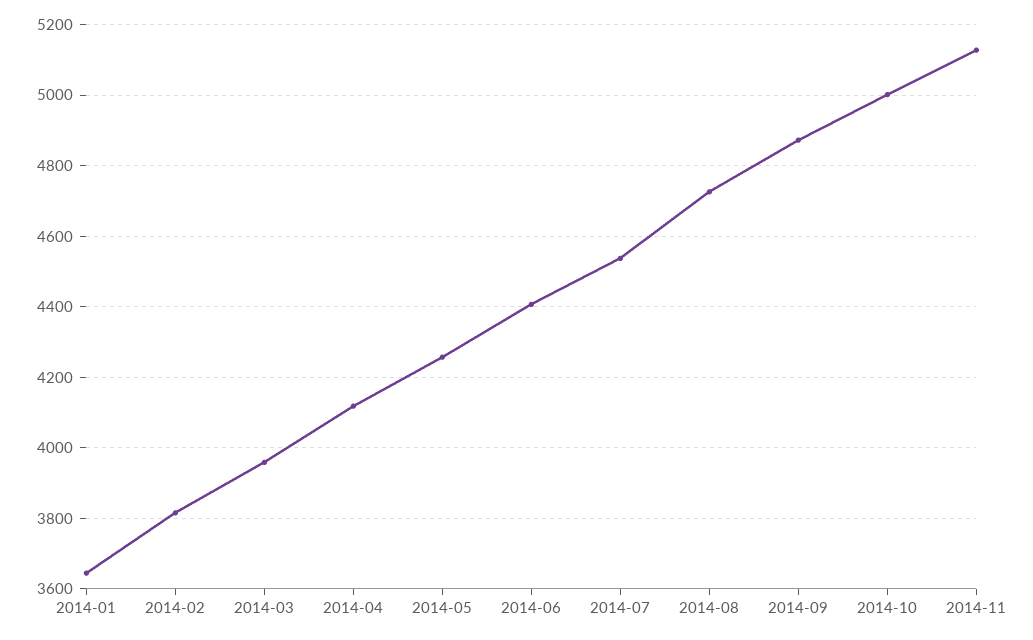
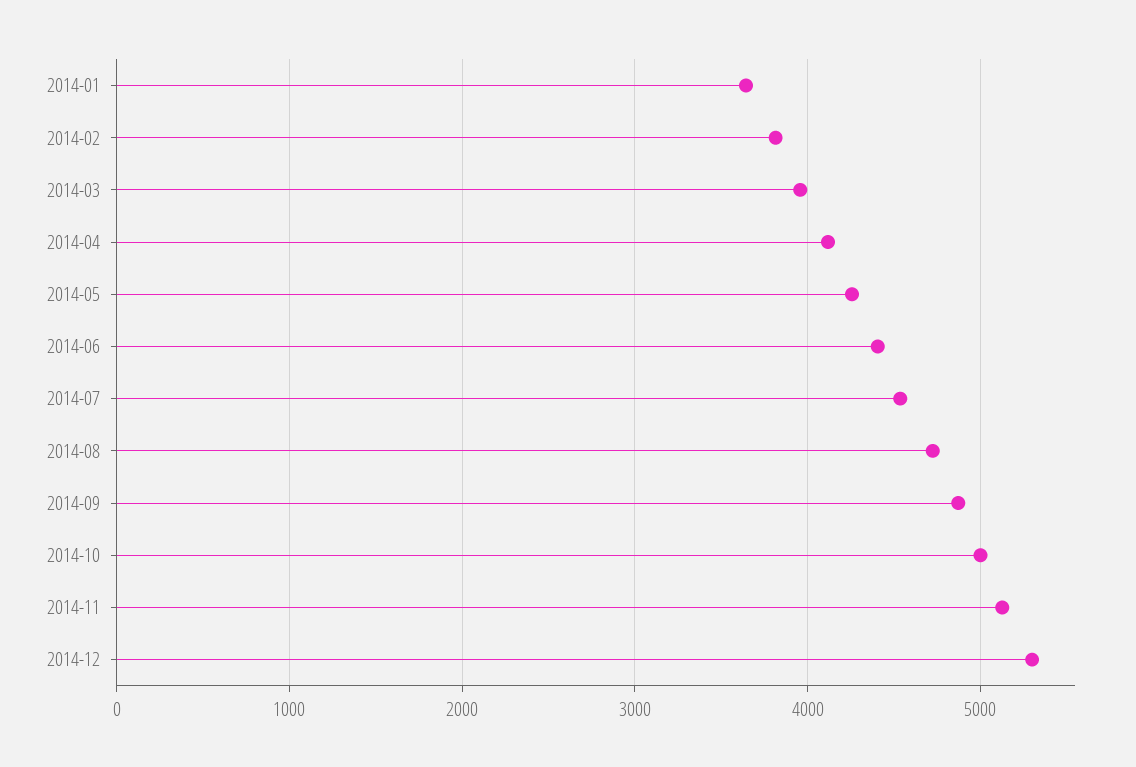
2014-12: none -> 5300

